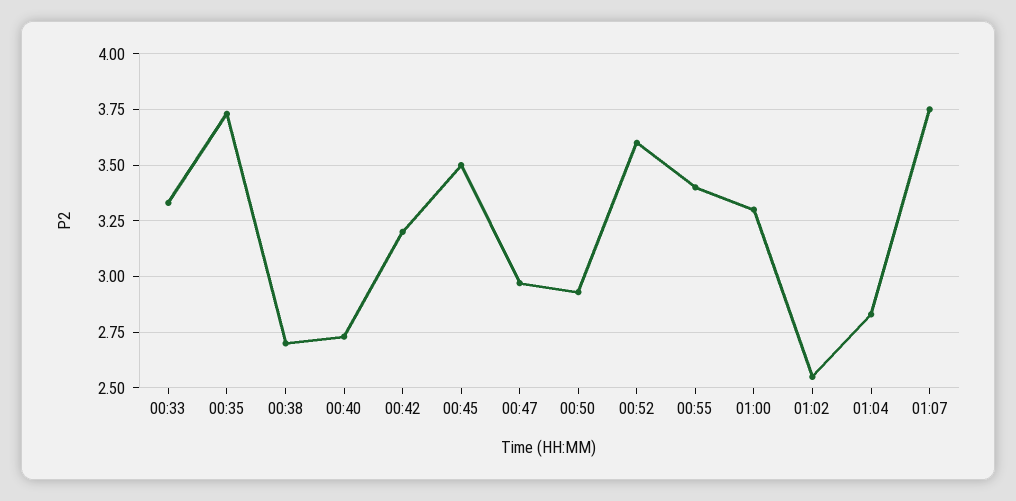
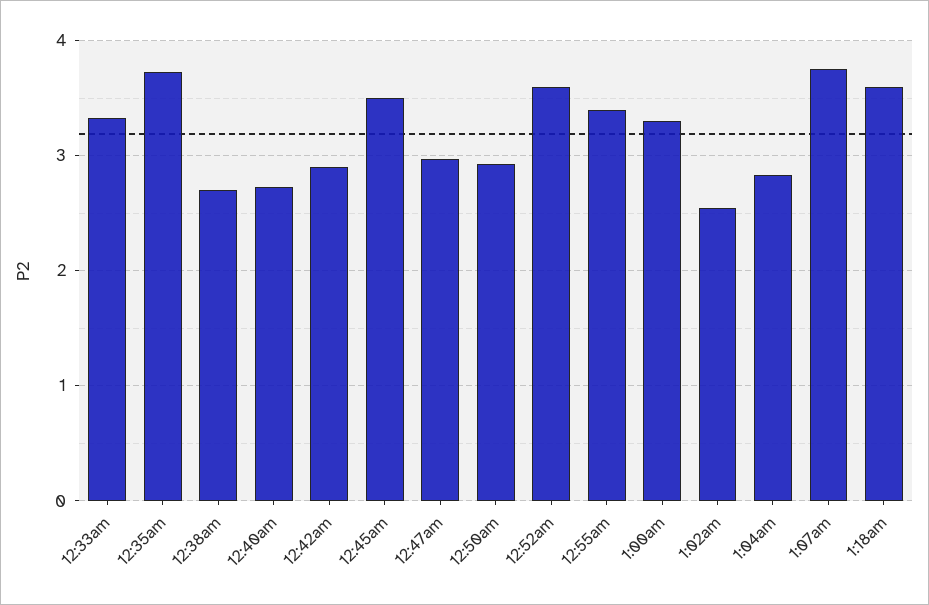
00:42: 3.2 -> 2.9
1:18am: none -> 3.6

